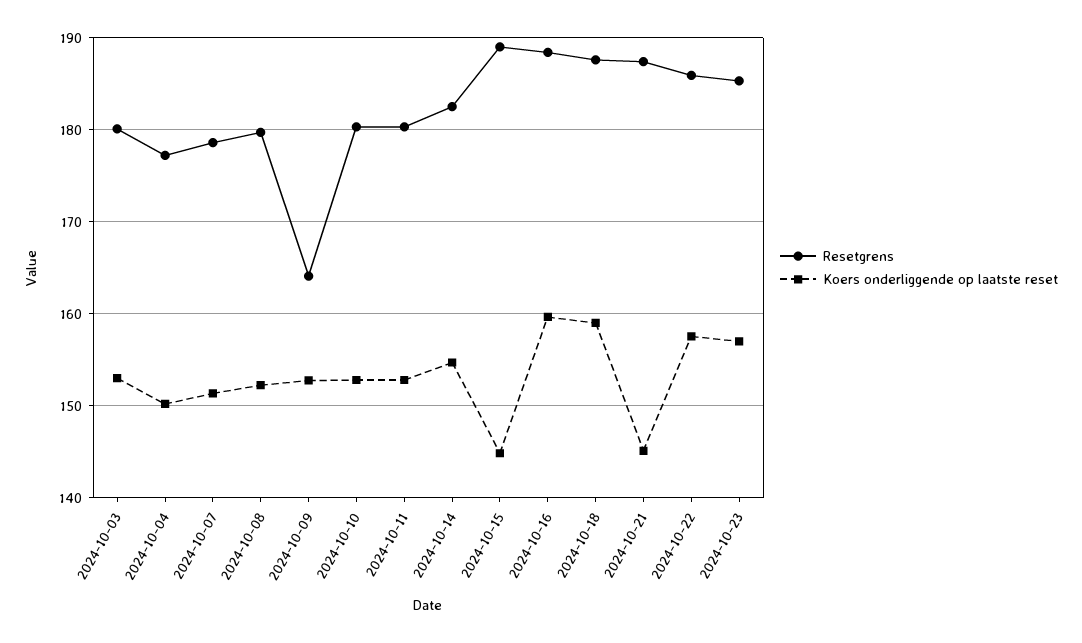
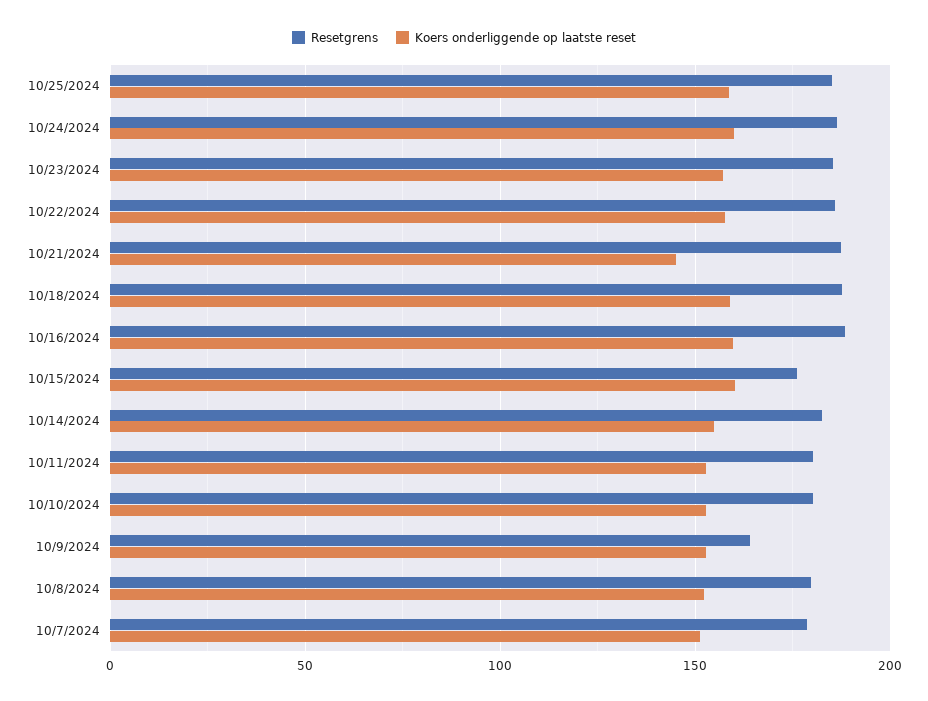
Resetgrens, 2024-10-03: 180 -> none
Koers onderliggende op laatste reset, 2024-10-03: 153 -> none
Resetgrens, 2024-10-04: 177 -> none
Koers onderliggende op laatste reset, 2024-10-04: 150 -> none
Resetgrens, 2024-10-15: 189 -> 175
Koers onderliggende op laatste reset, 2024-10-15: 145 -> 160
Resetgrens, 10/25/2024: none -> 185
Koers onderliggende op laatste reset, 10/25/2024: none -> 160
Resetgrens, 10/24/2024: none -> 185
Koers onderliggende op laatste reset, 10/24/2024: none -> 160

